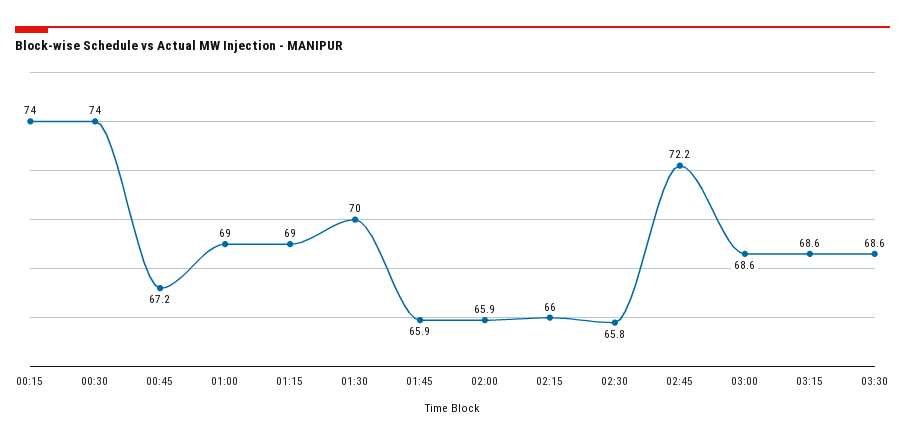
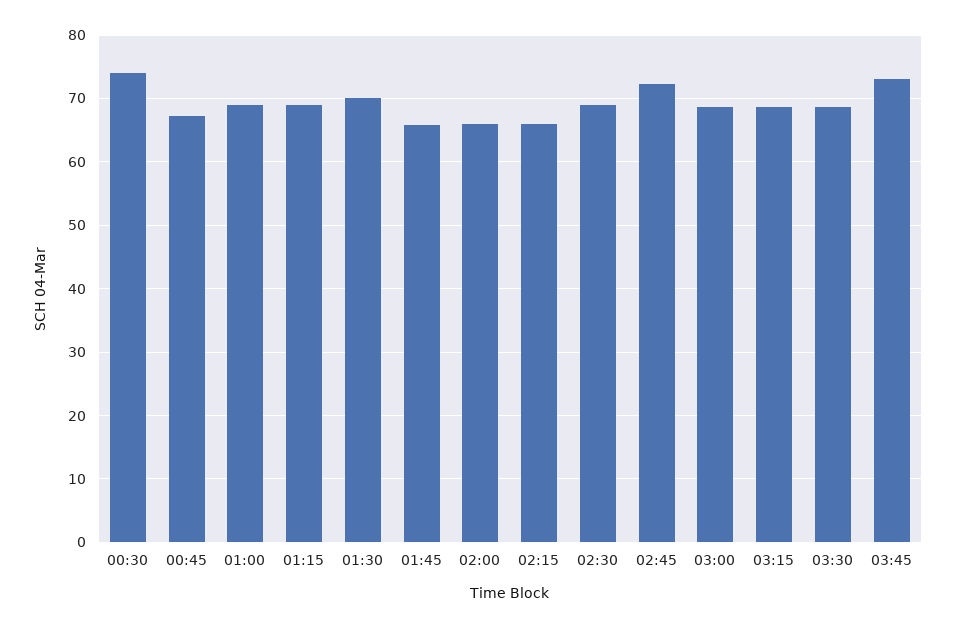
00:15: 74 -> none
02:30: 65.8 -> 69
03:45: none -> 73

